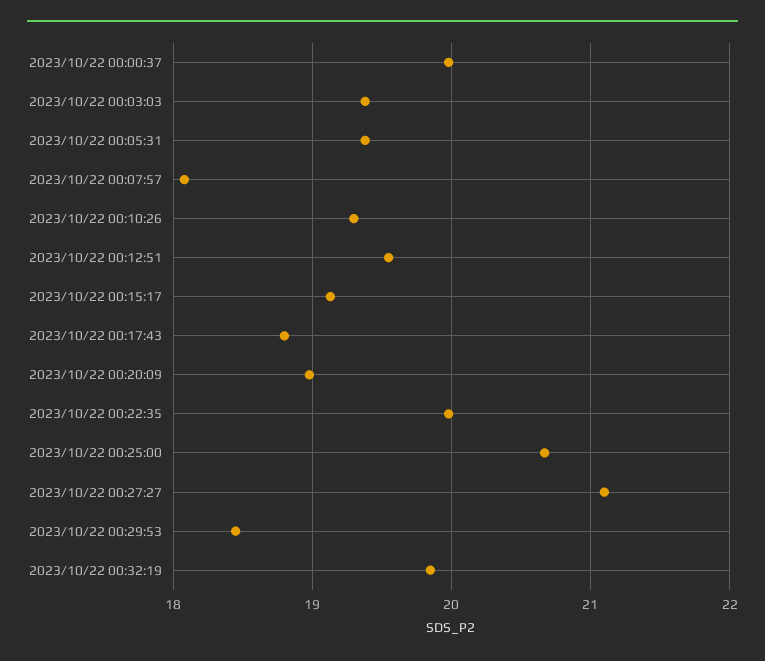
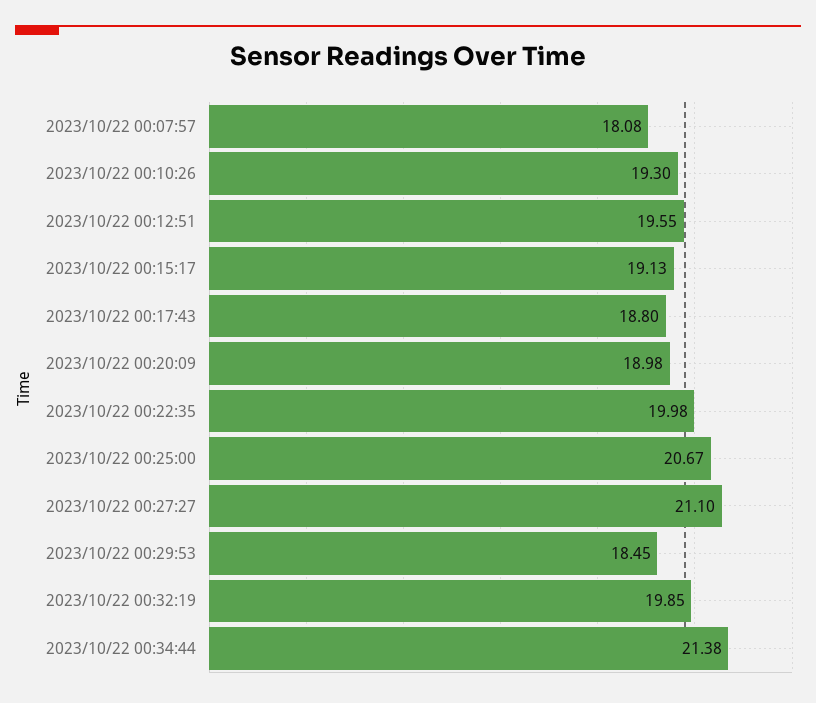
2023/10/22 00:00:37: 20 -> none
2023/10/22 00:03:03: 19.4 -> none
2023/10/22 00:05:31: 19.4 -> none
2023/10/22 00:34:44: none -> 21.38

